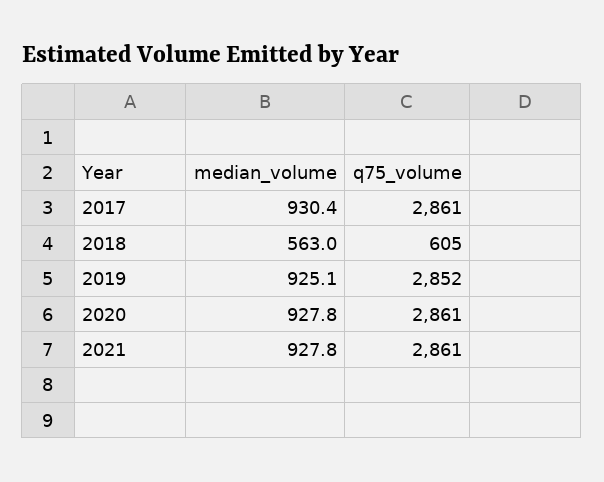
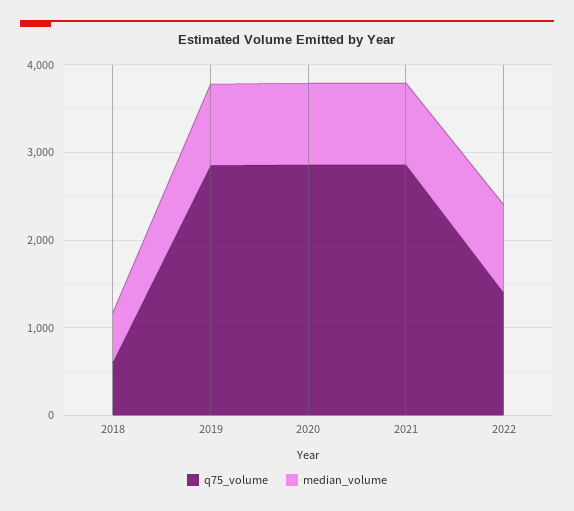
median_volume, 2017: 930.4 -> none
q75_volume, 2017: 2861 -> none
q75_volume, 2022: none -> 1400
median_volume, 2022: none -> 1000

